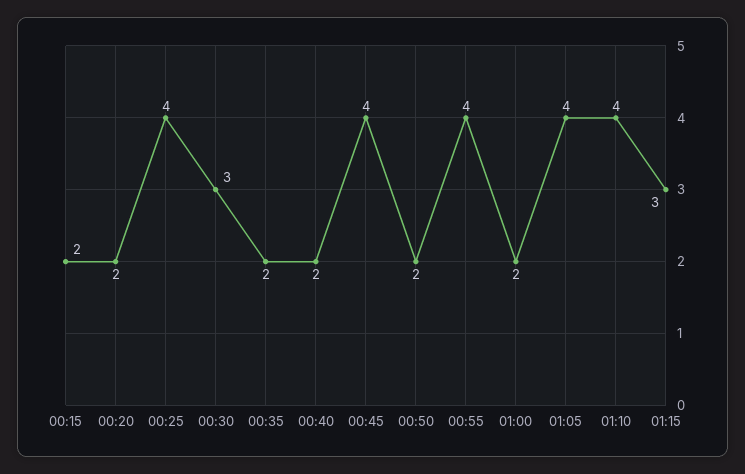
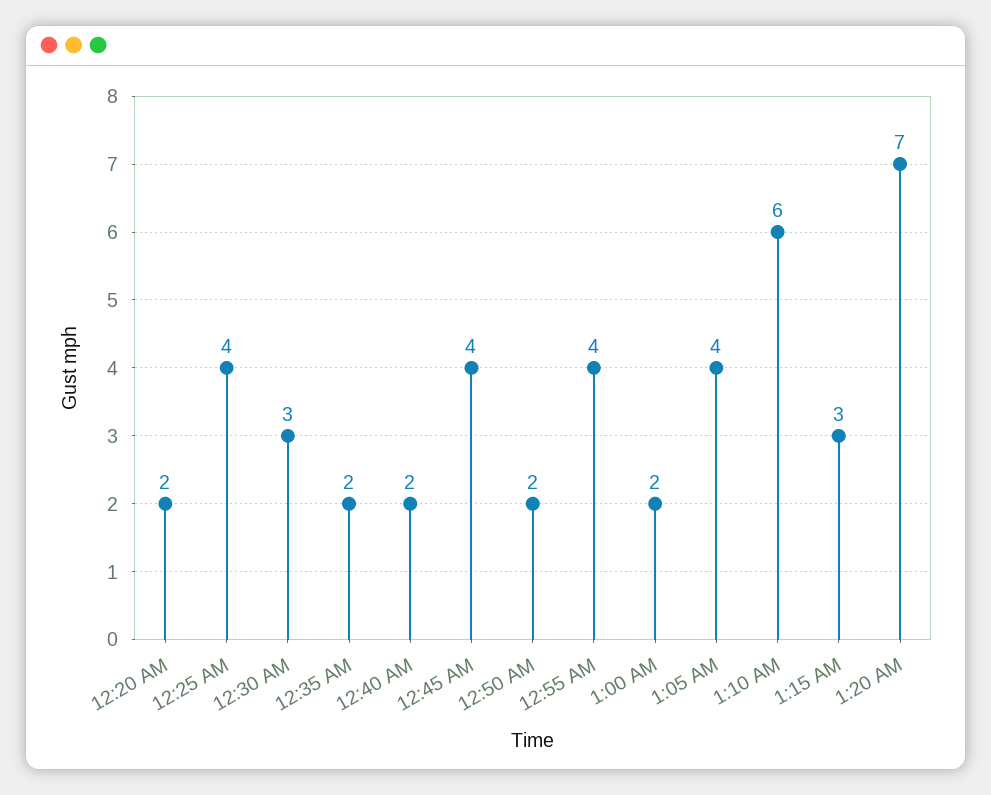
00:15: 2 -> none
01:10: 4 -> 6
1:20 AM: none -> 7

